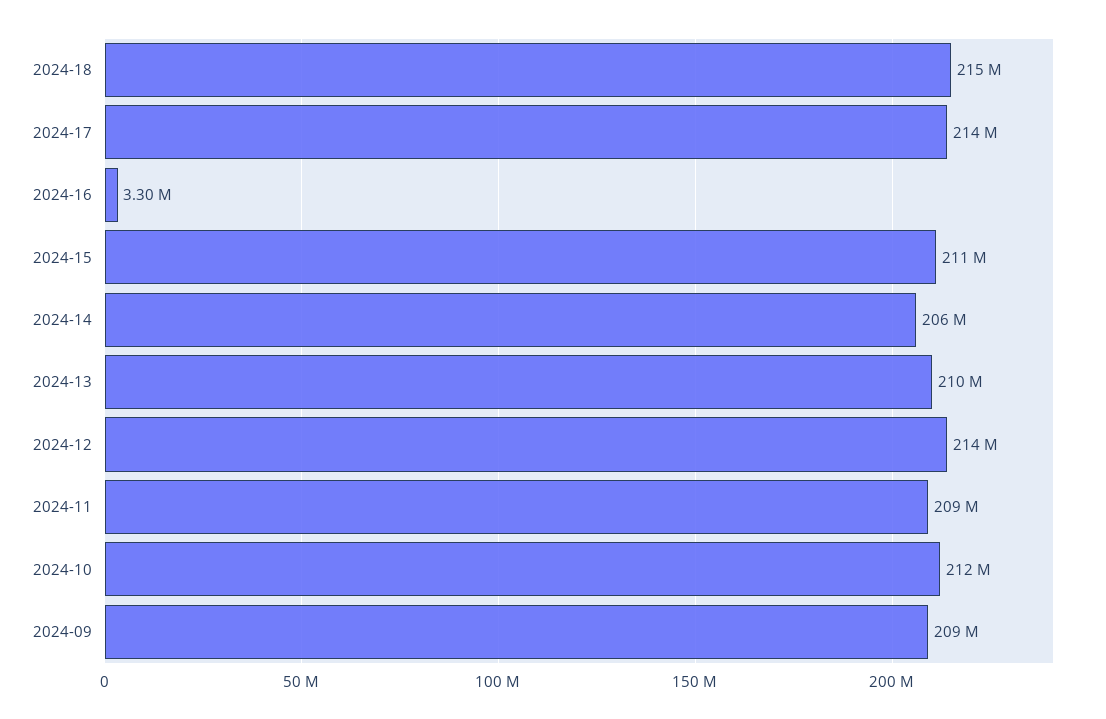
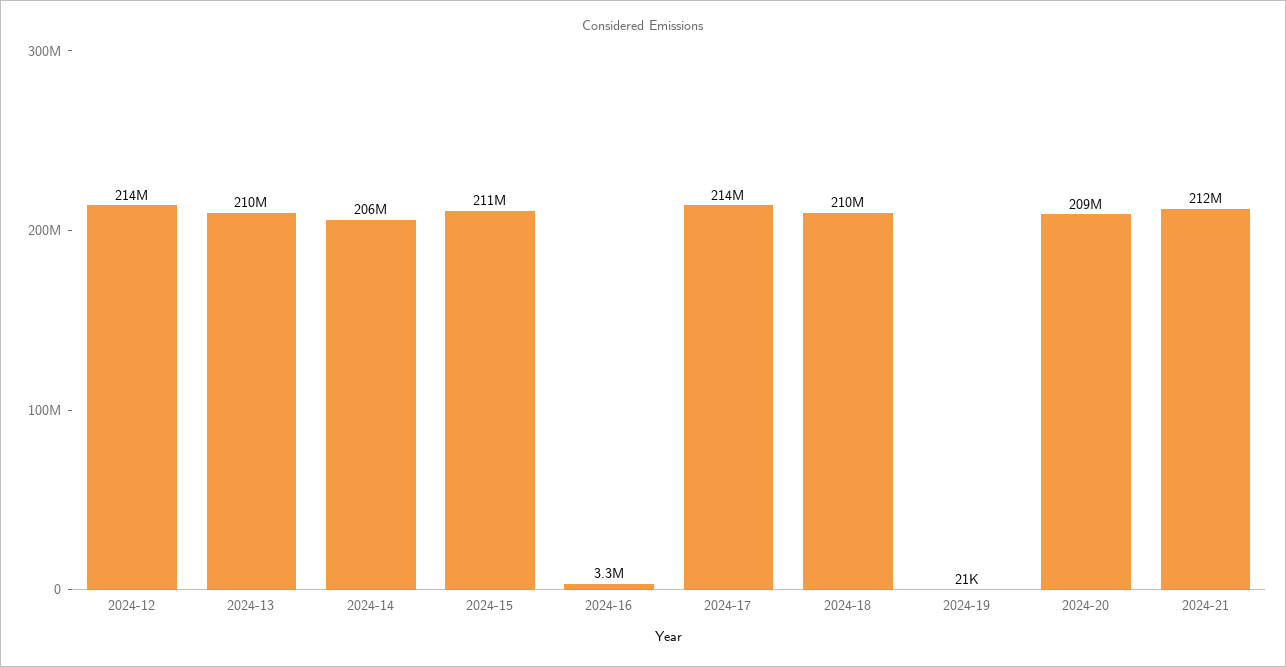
2024-18: 215000000 -> 210000000
2024-11: 209000000 -> none
2024-10: 212000000 -> none
2024-09: 209000000 -> none
2024-19: none -> 21000
2024-20: none -> 209000000
2024-21: none -> 212000000

